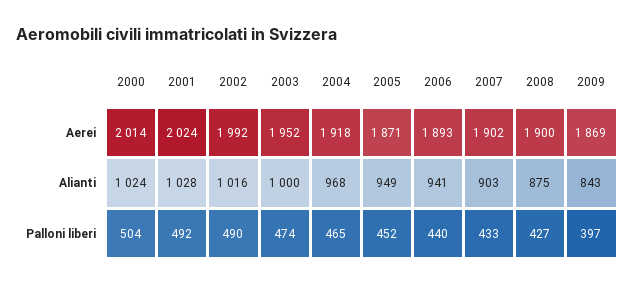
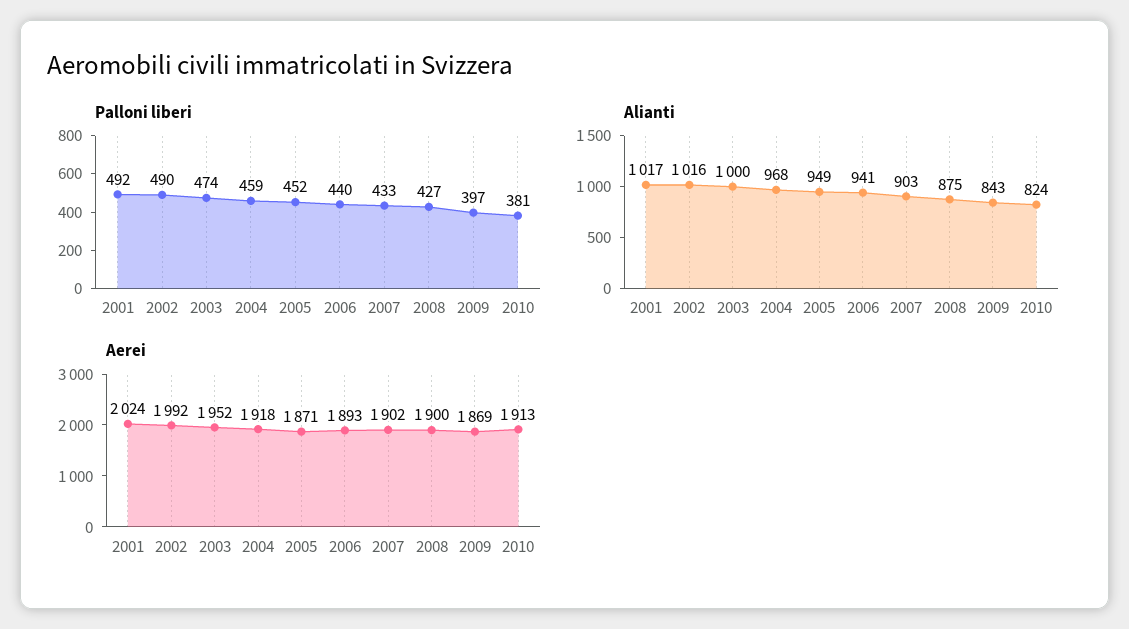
Aerei, 2000: 2014 -> none
Alianti, 2000: 1024 -> none
Alianti, 2001: 1028 -> 1017
Palloni liberi, 2000: 504 -> none
Palloni liberi, 2004: 465 -> 459
Palloni liberi, 2010: none -> 381
Alianti, 2010: none -> 824
Aerei, 2010: none -> 1913

